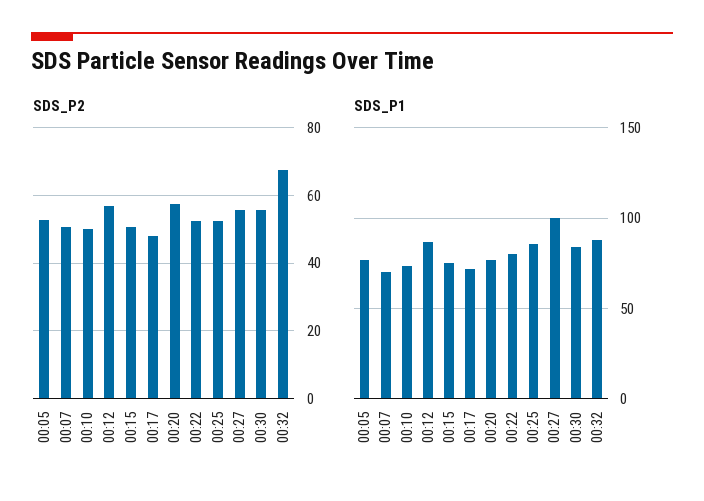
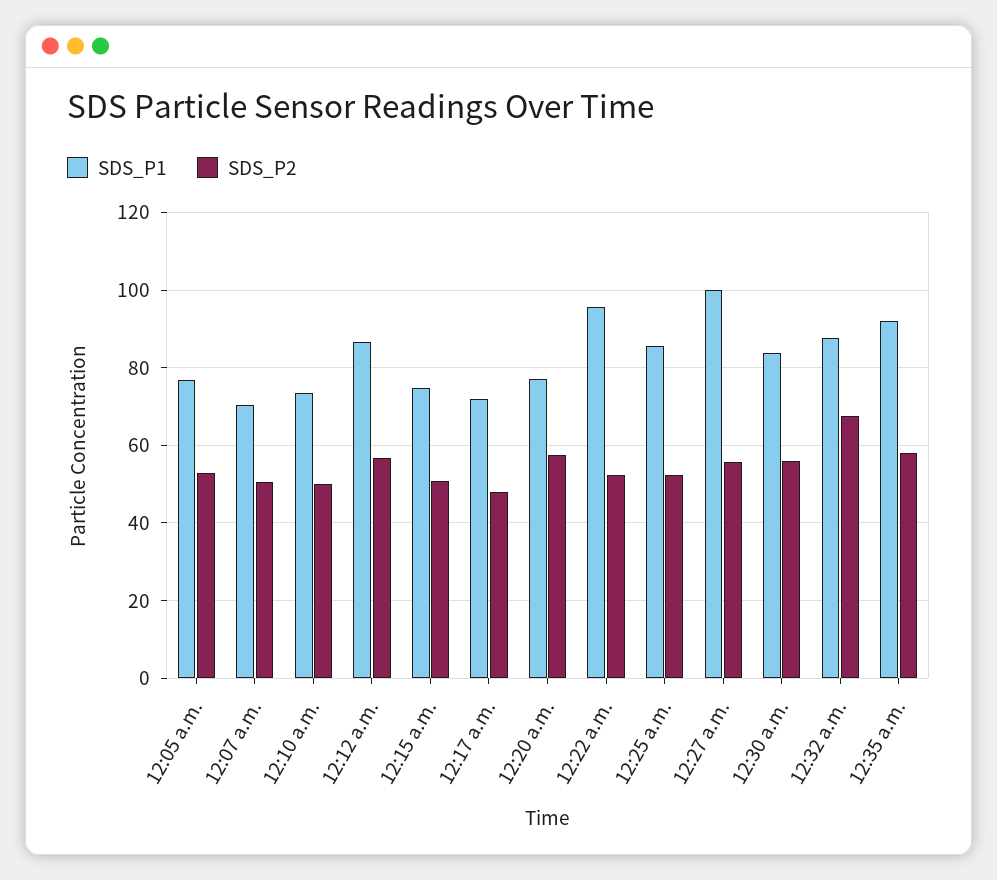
SDS_P1, 00:22: 80 -> 96
SDS_P1, 12:35 a.m.: none -> 92
SDS_P2, 12:35 a.m.: none -> 58

